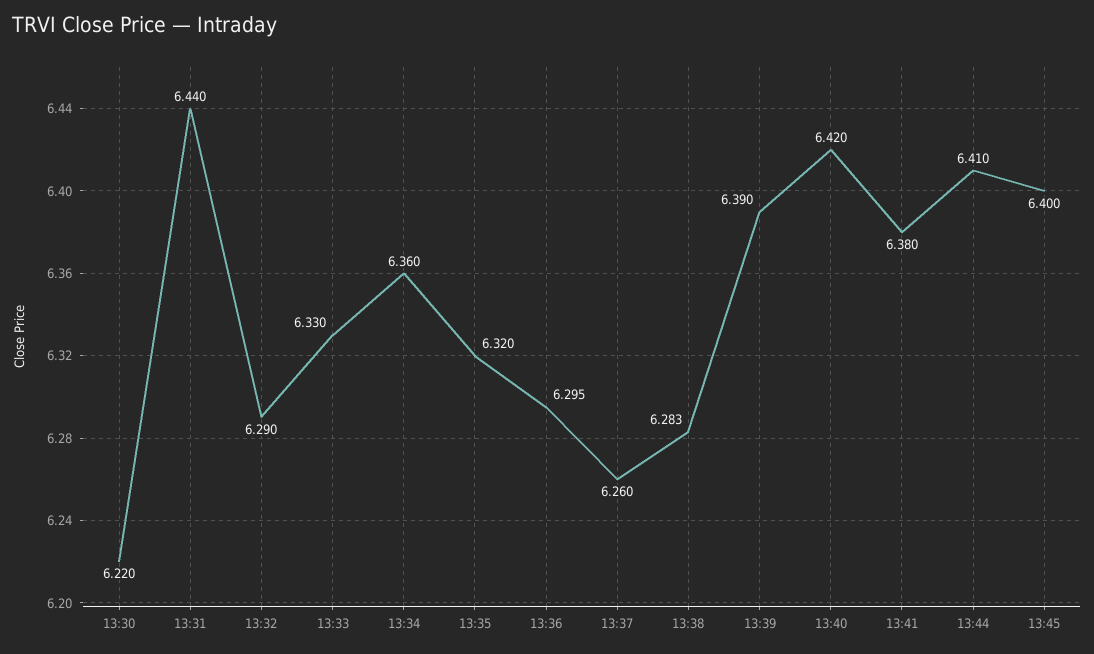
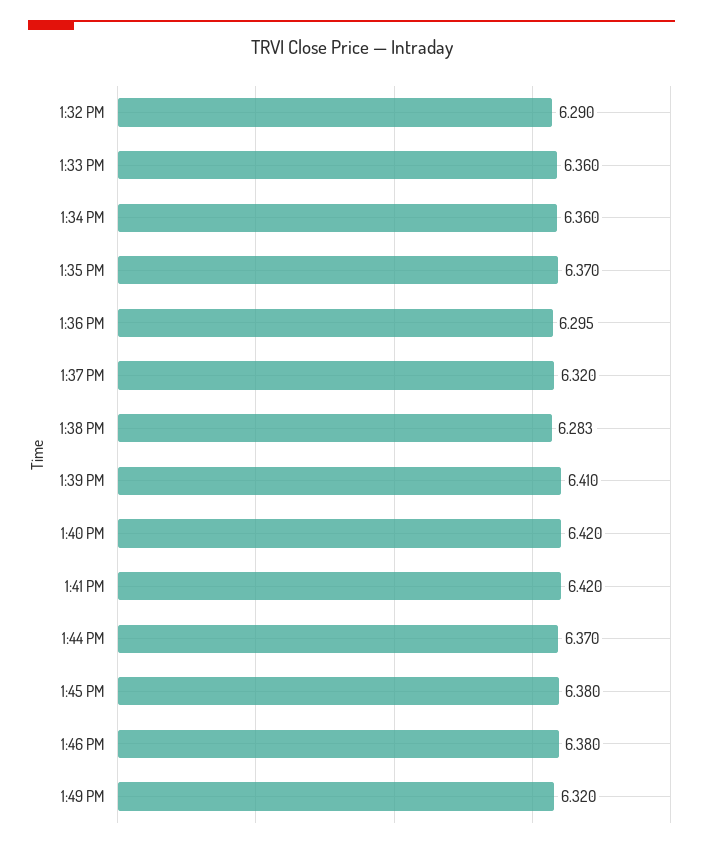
13:30: 6.22 -> none
13:31: 6.44 -> none
13:33: 6.33 -> 6.36
13:35: 6.32 -> 6.37
13:37: 6.26 -> 6.32
13:39: 6.39 -> 6.41
13:41: 6.38 -> 6.42
13:44: 6.41 -> 6.37
13:45: 6.4 -> 6.38
1:46 PM: none -> 6.38
1:49 PM: none -> 6.32

